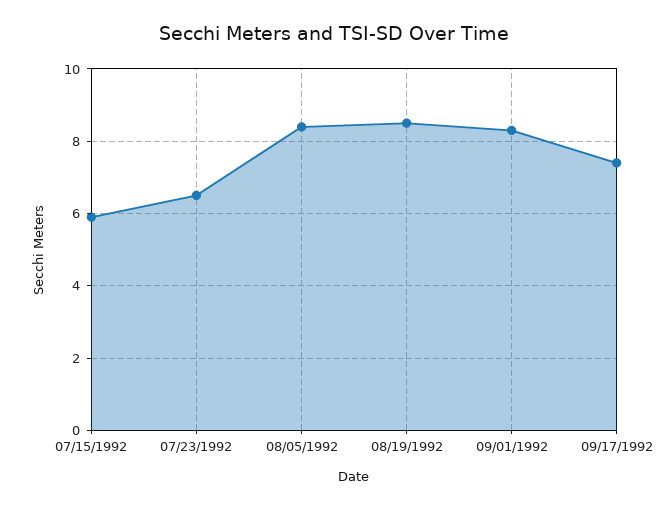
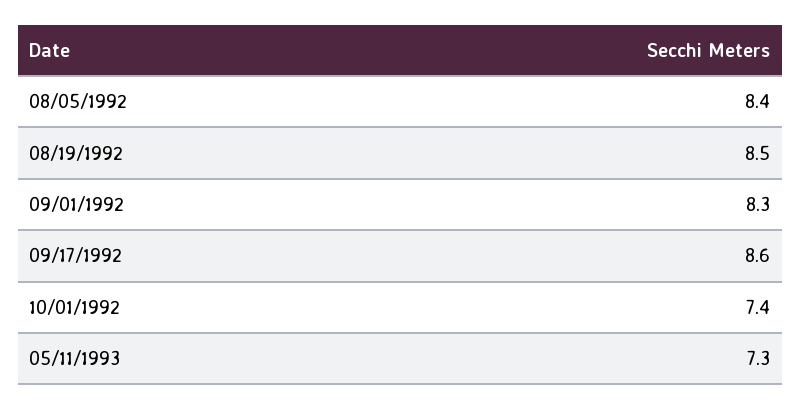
07/15/1992: 6 -> none
07/23/1992: 6.5 -> none
09/17/1992: 7.5 -> 8.6
10/01/1992: none -> 7.4
05/11/1993: none -> 7.3

